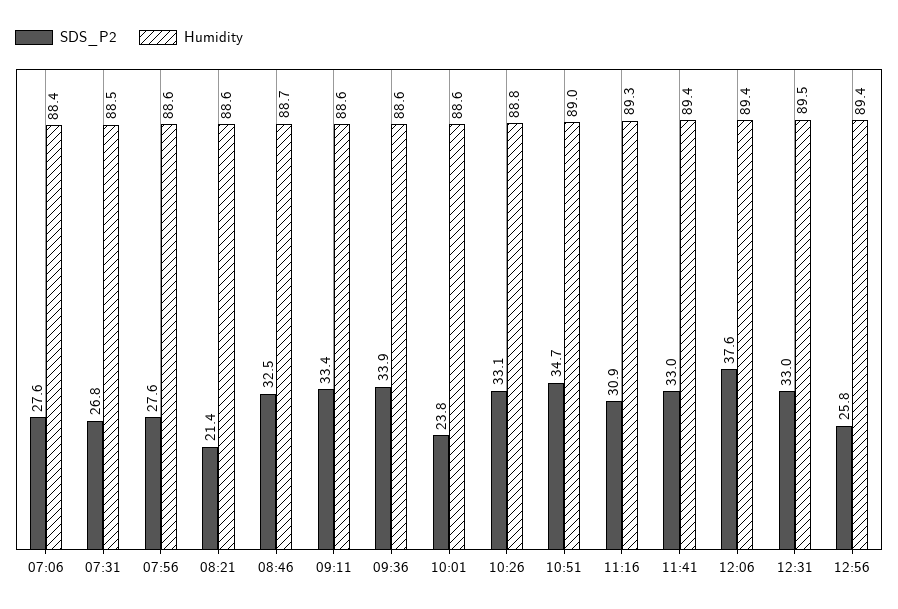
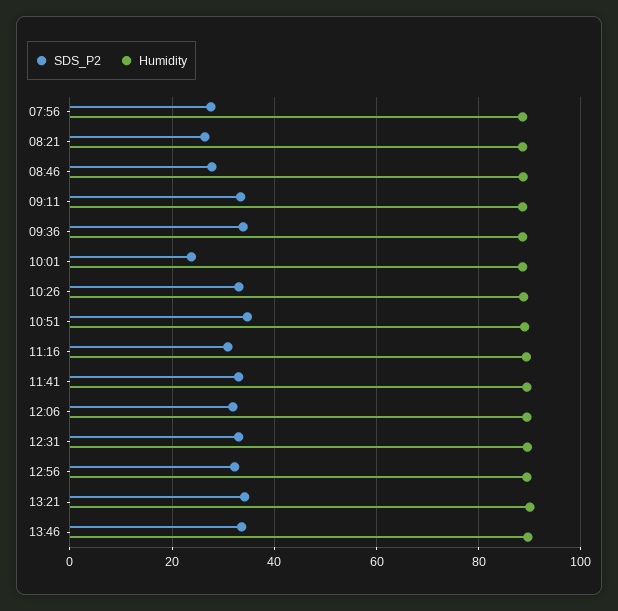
SDS_P2, 07:06: 27.6 -> none
Humidity, 07:06: 88.4 -> none
SDS_P2, 07:31: 26.8 -> none
Humidity, 07:31: 88.5 -> none
SDS_P2, 08:21: 21.4 -> 26
SDS_P2, 08:46: 32.5 -> 28
SDS_P2, 12:06: 37.6 -> 32
SDS_P2, 12:56: 25.8 -> 32
SDS_P2, 13:21: none -> 34
Humidity, 13:21: none -> 90
SDS_P2, 13:46: none -> 34
Humidity, 13:46: none -> 90

